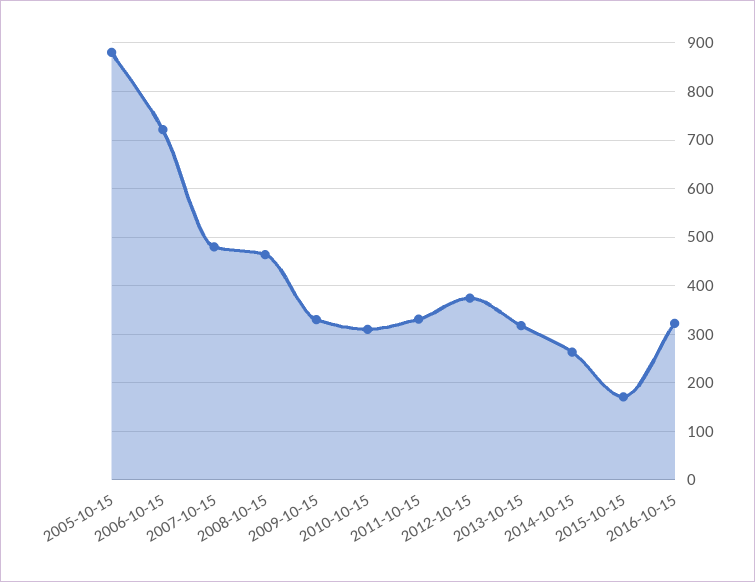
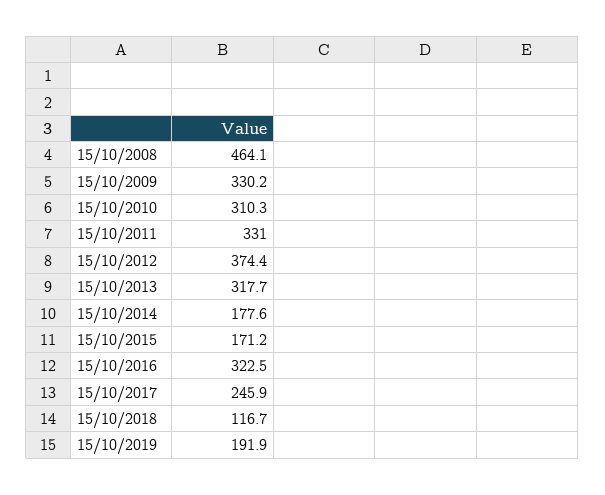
2005-10-15: 880 -> none
2006-10-15: 720 -> none
2007-10-15: 480 -> none
2014-10-15: 260 -> 177.6
15/10/2017: none -> 245.9
15/10/2018: none -> 116.7
15/10/2019: none -> 191.9

